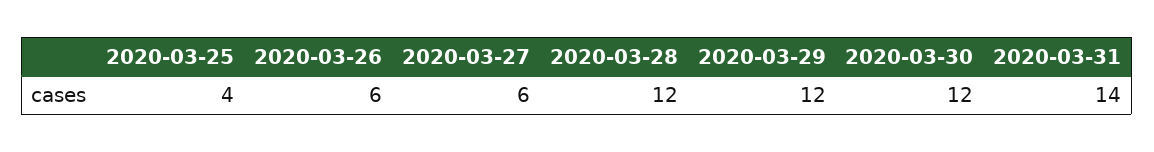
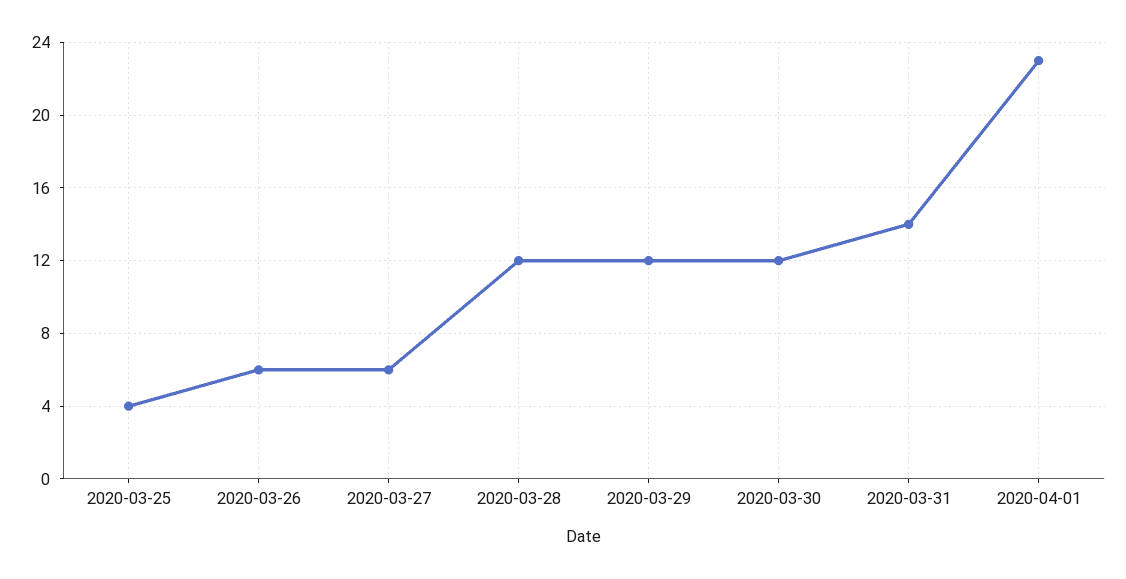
2020-04-01: none -> 23

